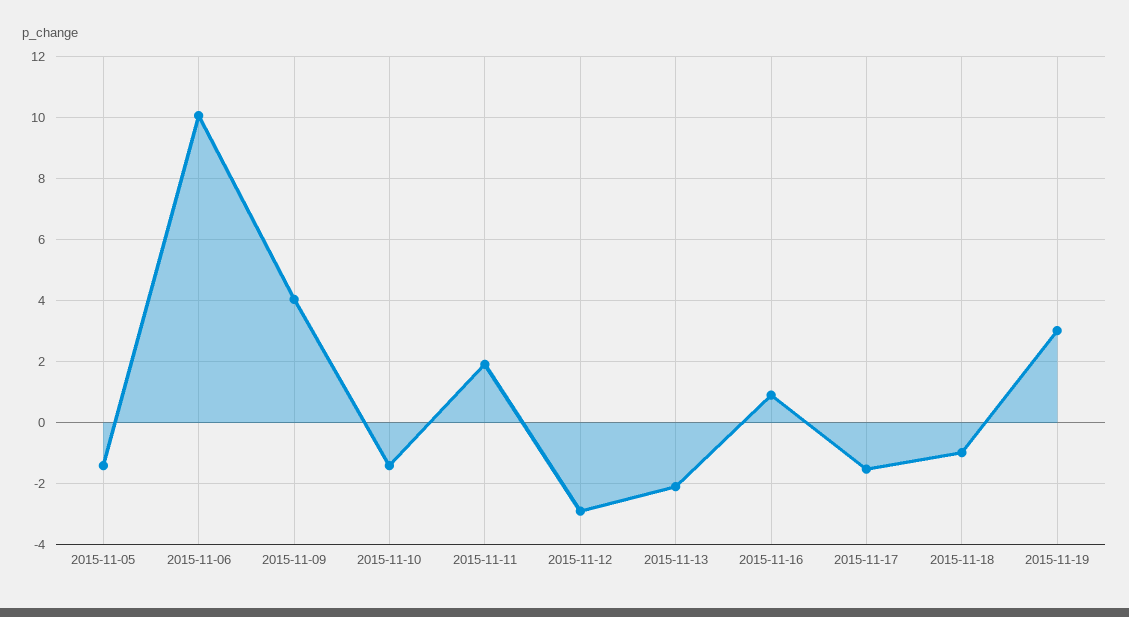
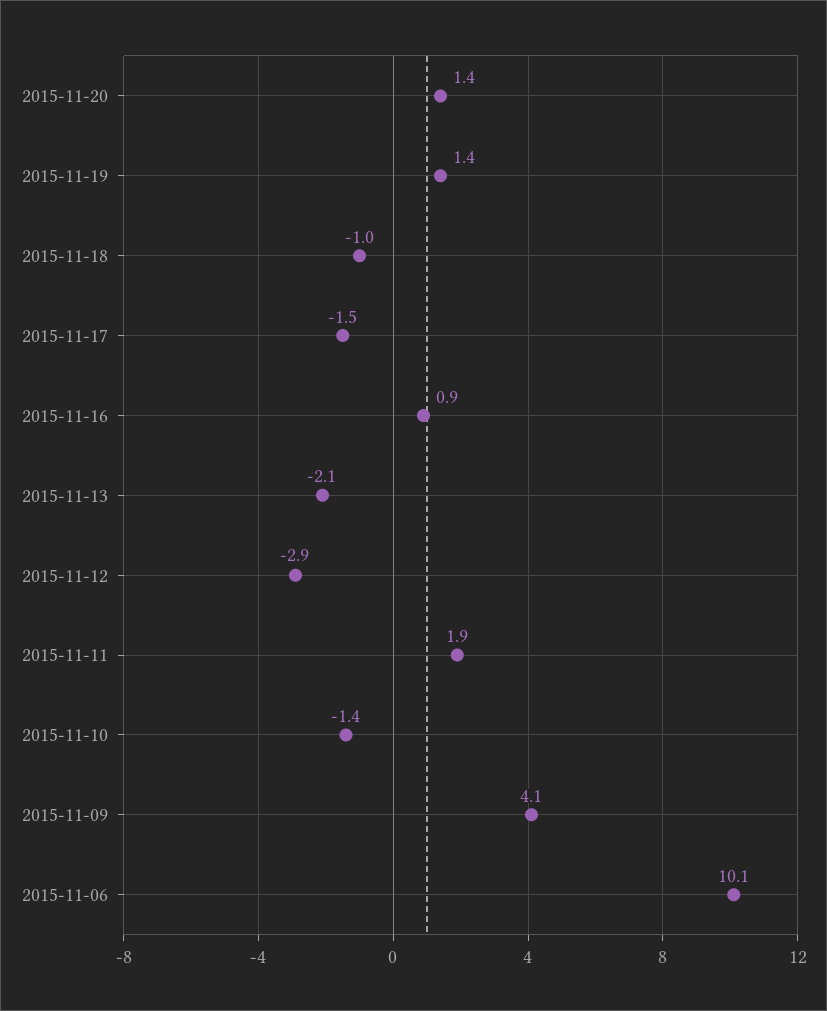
2015-11-05: -1.4 -> none
2015-11-19: 3 -> 1.4
2015-11-20: none -> 1.4

